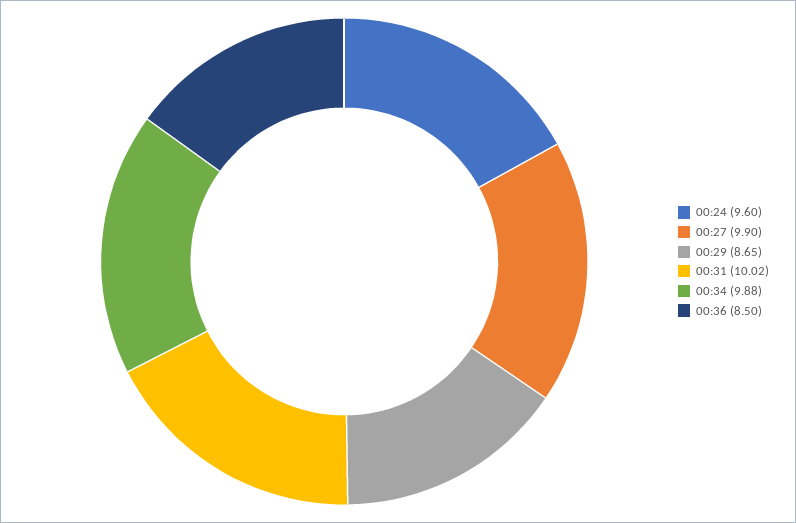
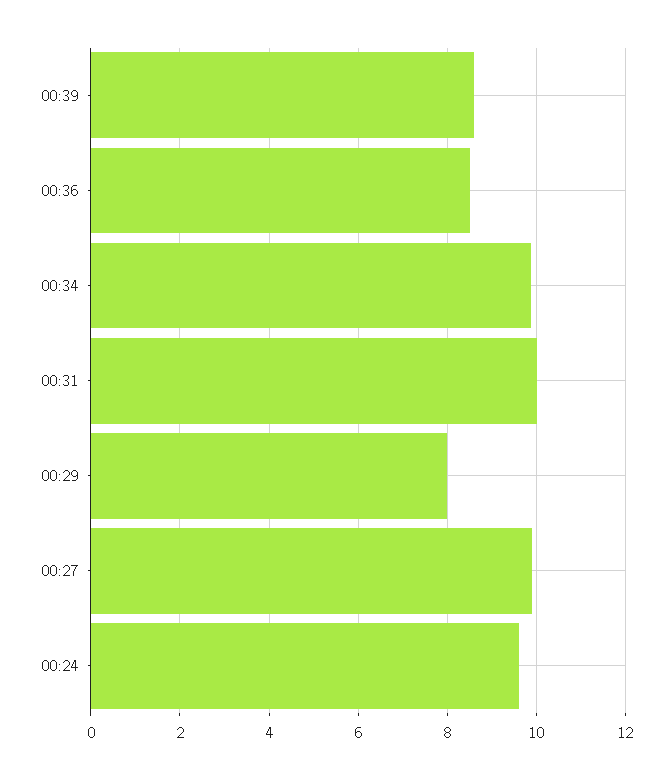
00:29: 8.65 -> 8
00:39: none -> 8.6

